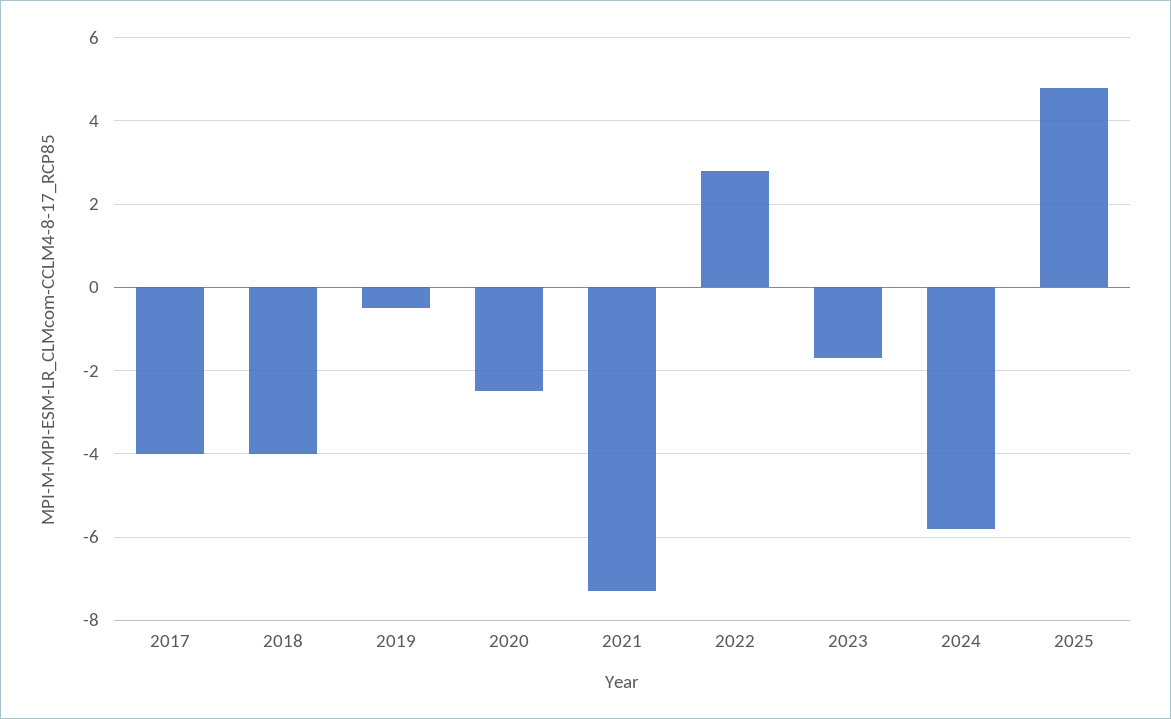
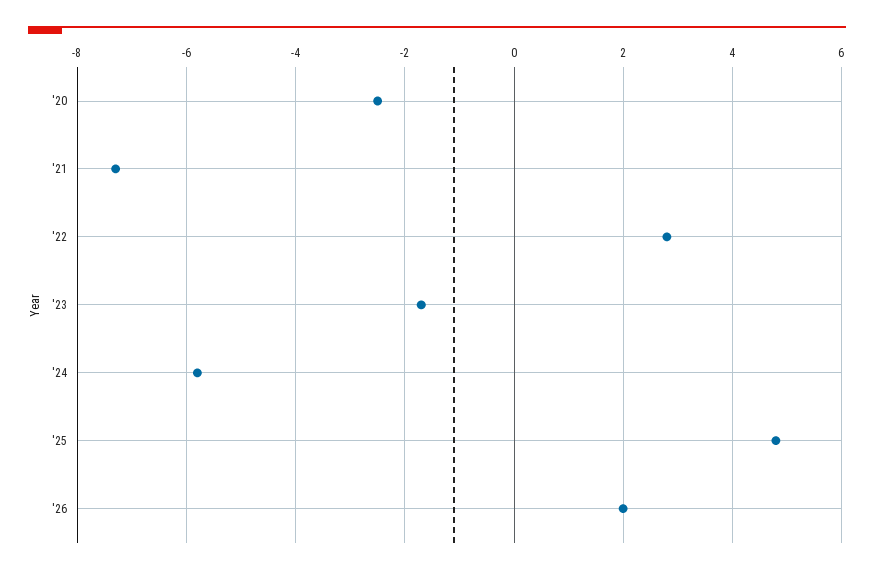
2017: -4 -> none
2018: -4 -> none
2019: -0.5 -> none
'26: none -> 2

